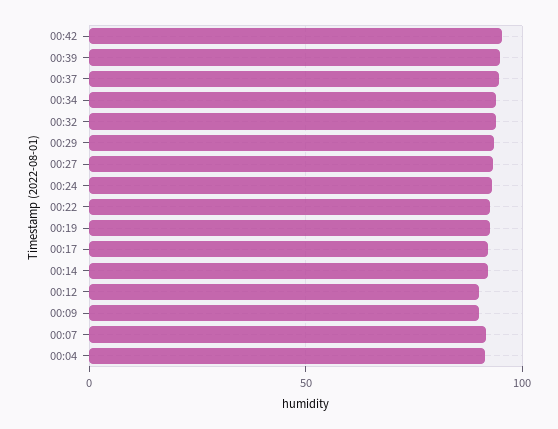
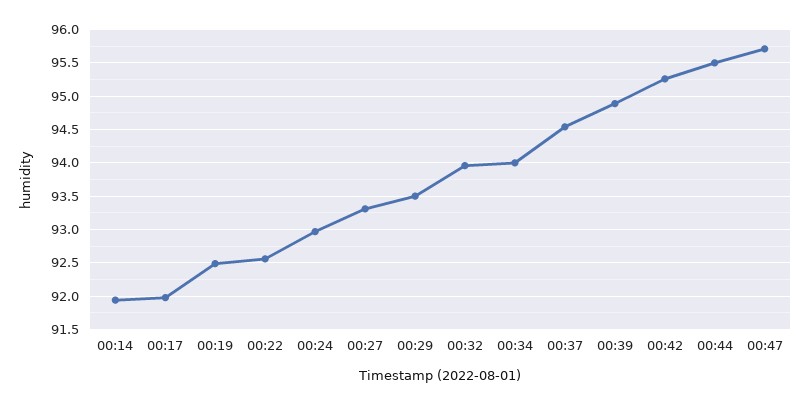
00:12: 90 -> none
00:09: 90 -> none
00:07: 90 -> none
00:04: 90 -> none
00:44: none -> 95.5
00:47: none -> 95.7

